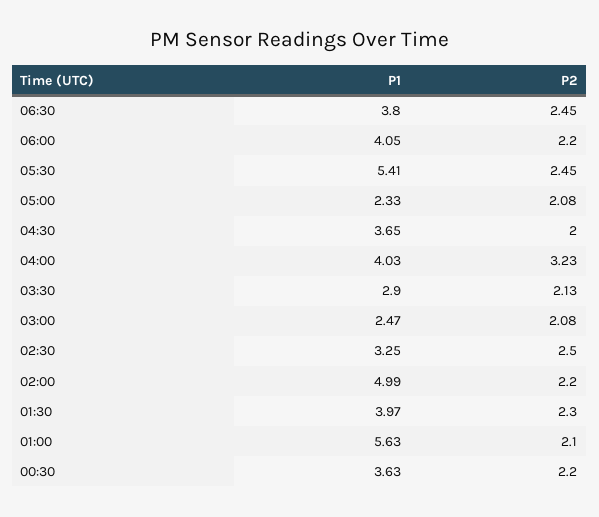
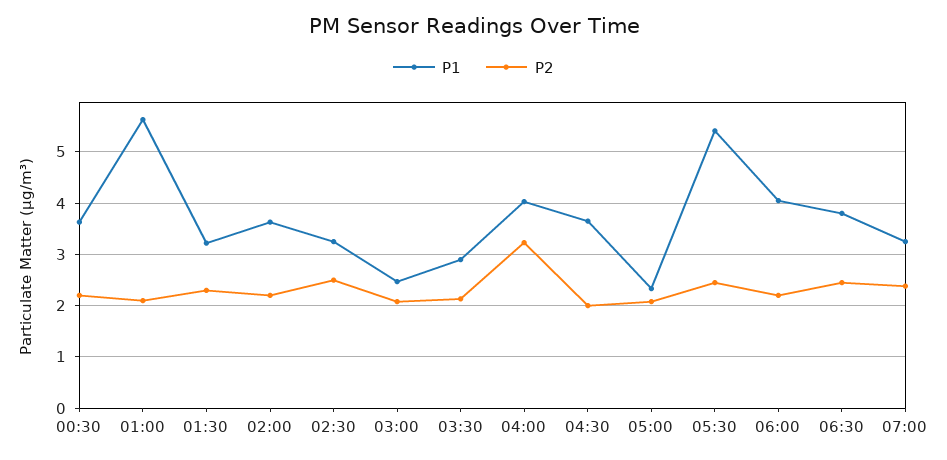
P1, 02:00: 4.99 -> 3.6
P1, 01:30: 3.97 -> 3.2
P1, 07:00: none -> 3.2
P2, 07:00: none -> 2.4

